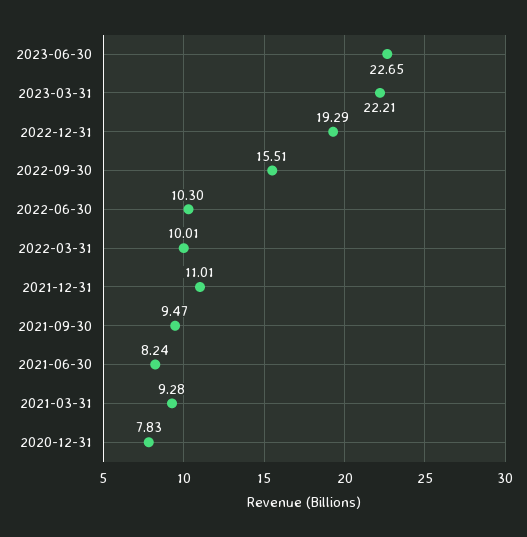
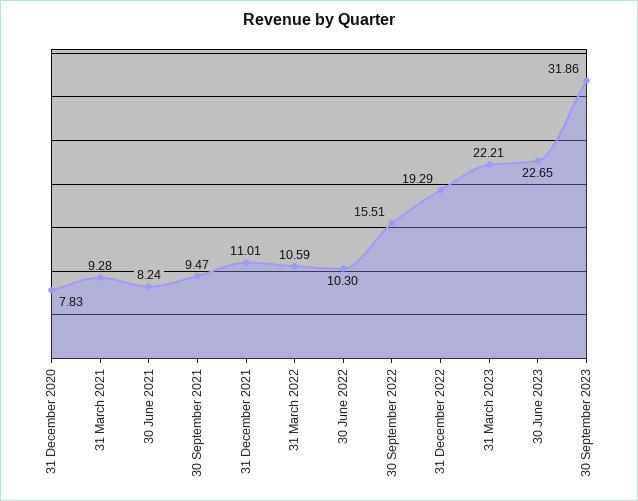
2022-03-31: 10.01 -> 10.59
30 September 2023: none -> 31.86

